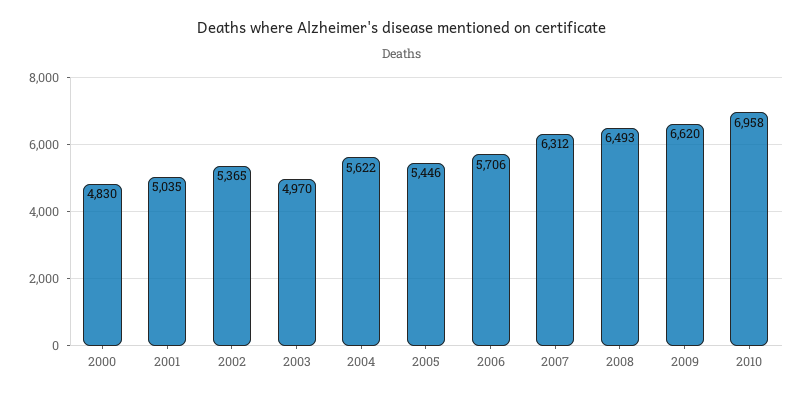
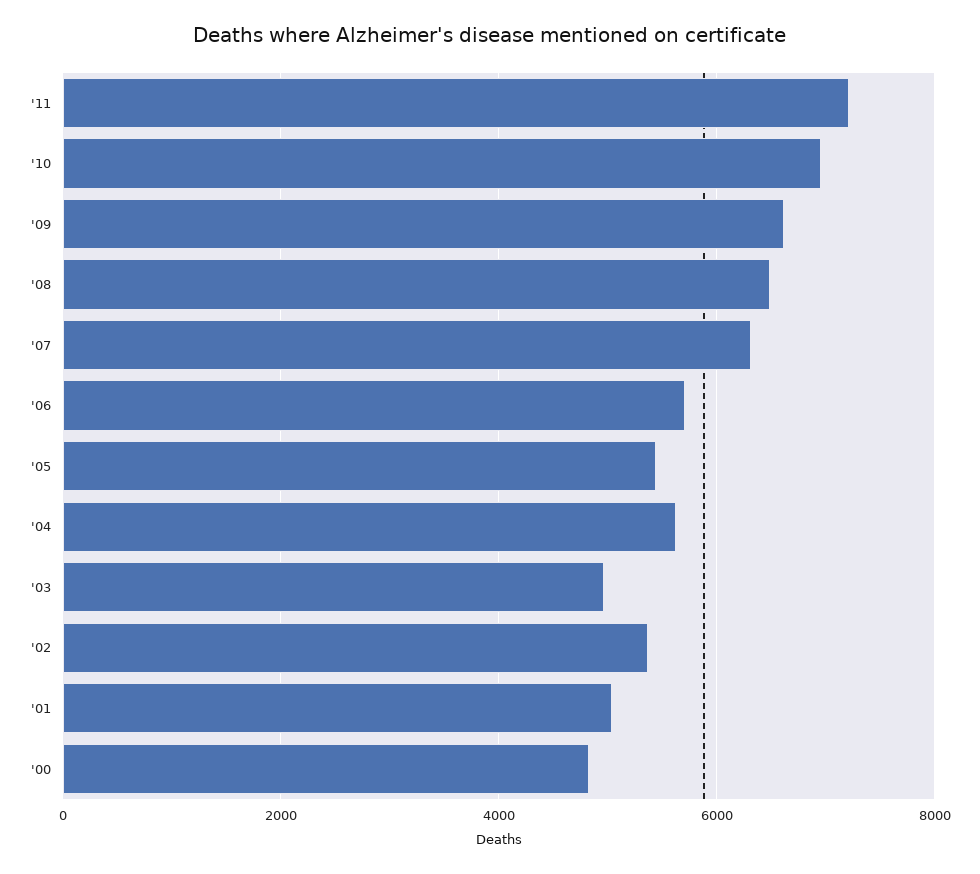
'11: none -> 7200

